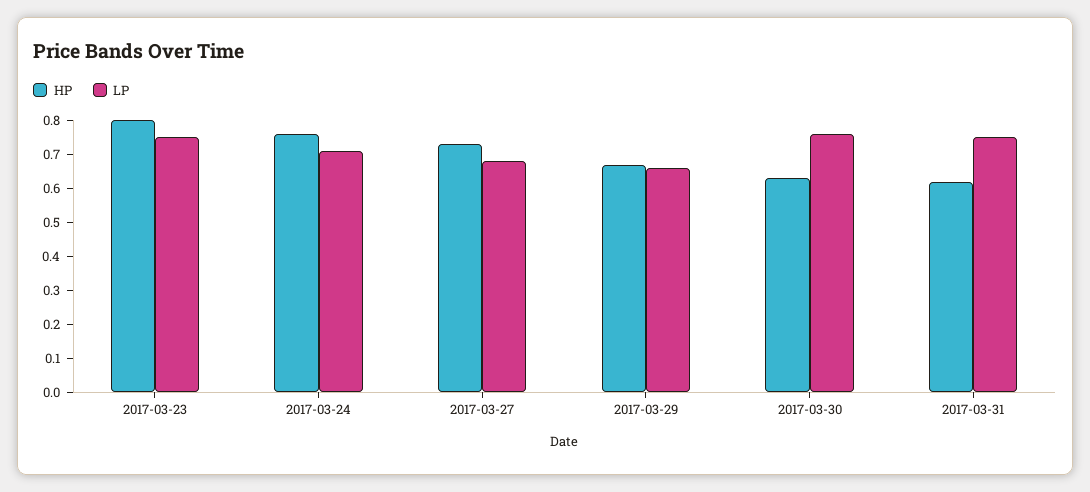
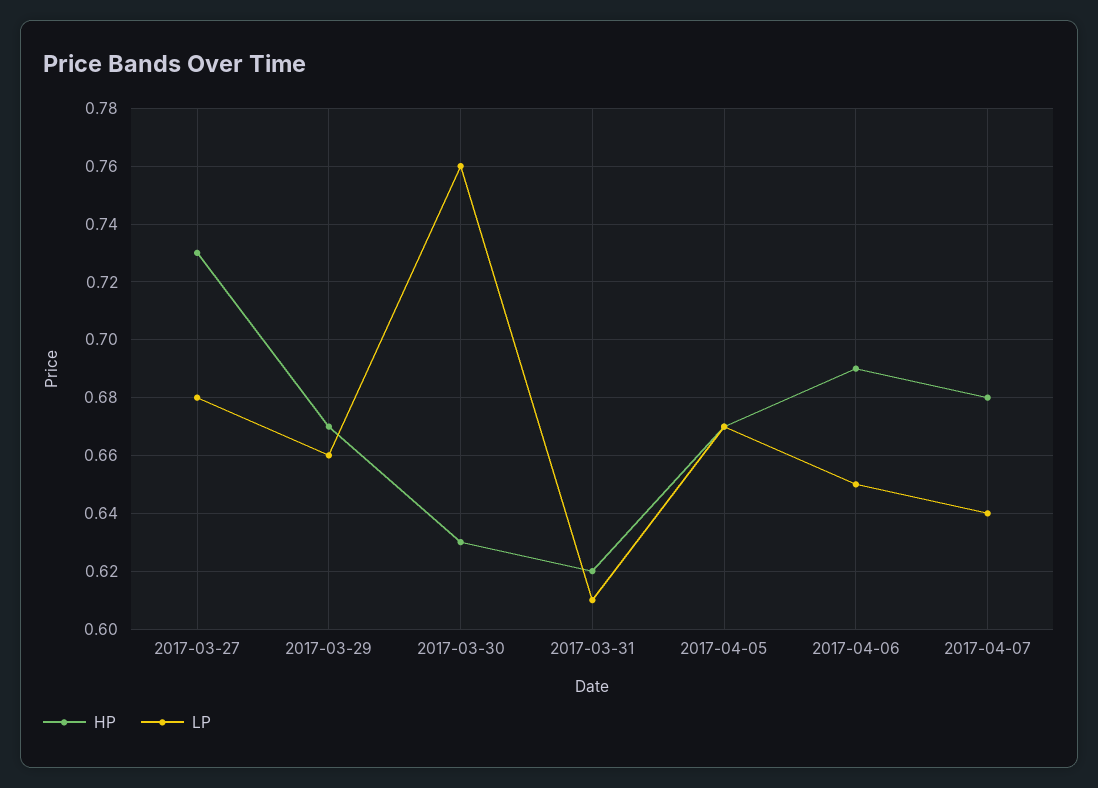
HP, 2017-03-23: 0.8 -> none
LP, 2017-03-23: 0.75 -> none
HP, 2017-03-24: 0.75 -> none
LP, 2017-03-24: 0.7 -> none
LP, 2017-03-31: 0.75 -> 0.61
HP, 2017-04-05: none -> 0.67
LP, 2017-04-05: none -> 0.67
HP, 2017-04-06: none -> 0.69
LP, 2017-04-06: none -> 0.65
HP, 2017-04-07: none -> 0.68
LP, 2017-04-07: none -> 0.64

